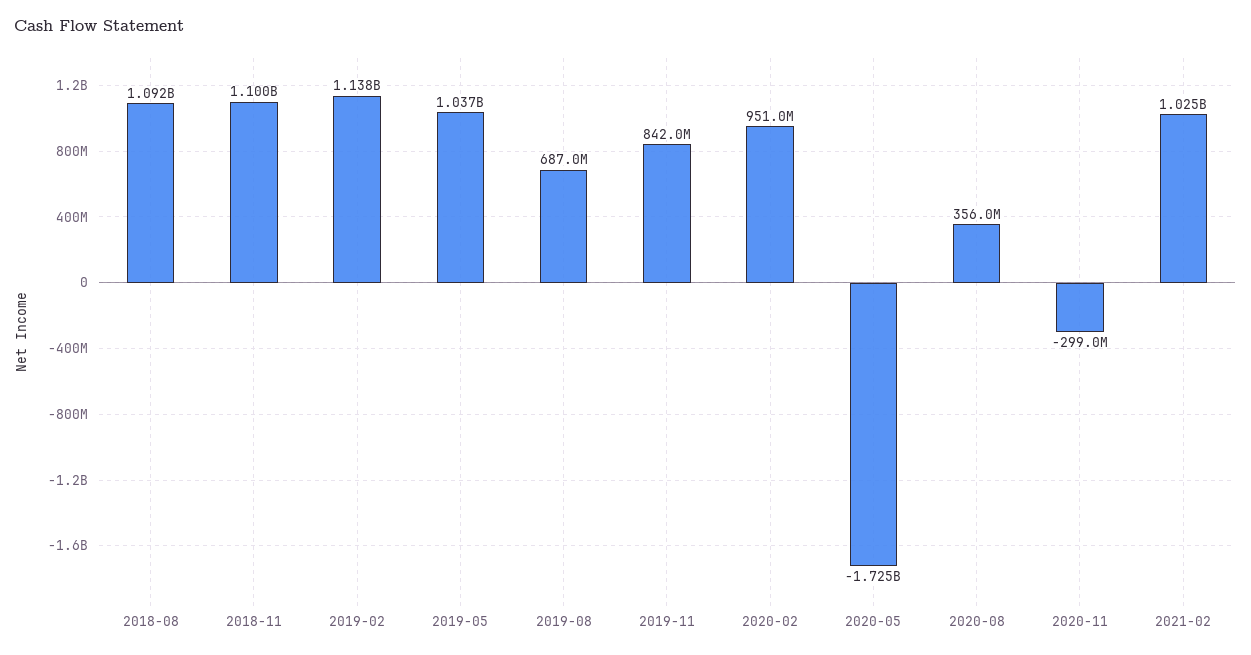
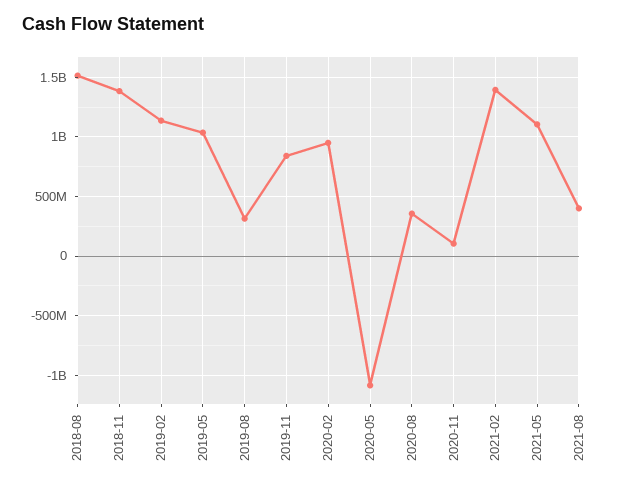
2018-08: 1092000000 -> 1500000000
2018-11: 1100000000 -> 1400000000
2019-08: 687000000 -> 300000000
2020-05: -1725000000 -> -1100000000
2020-11: -299000000 -> 100000000
2021-02: 1025000000 -> 1400000000
2021-05: none -> 1100000000
2021-08: none -> 400000000

